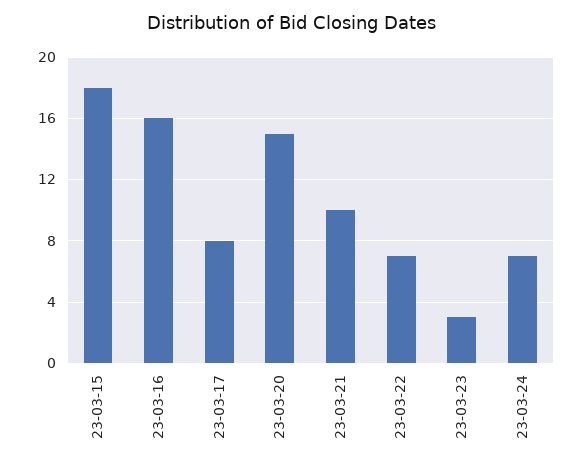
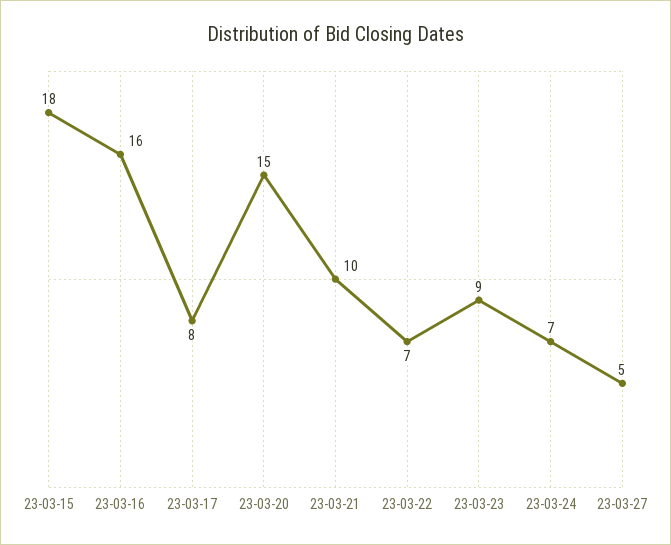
23-03-23: 3 -> 9
23-03-27: none -> 5

